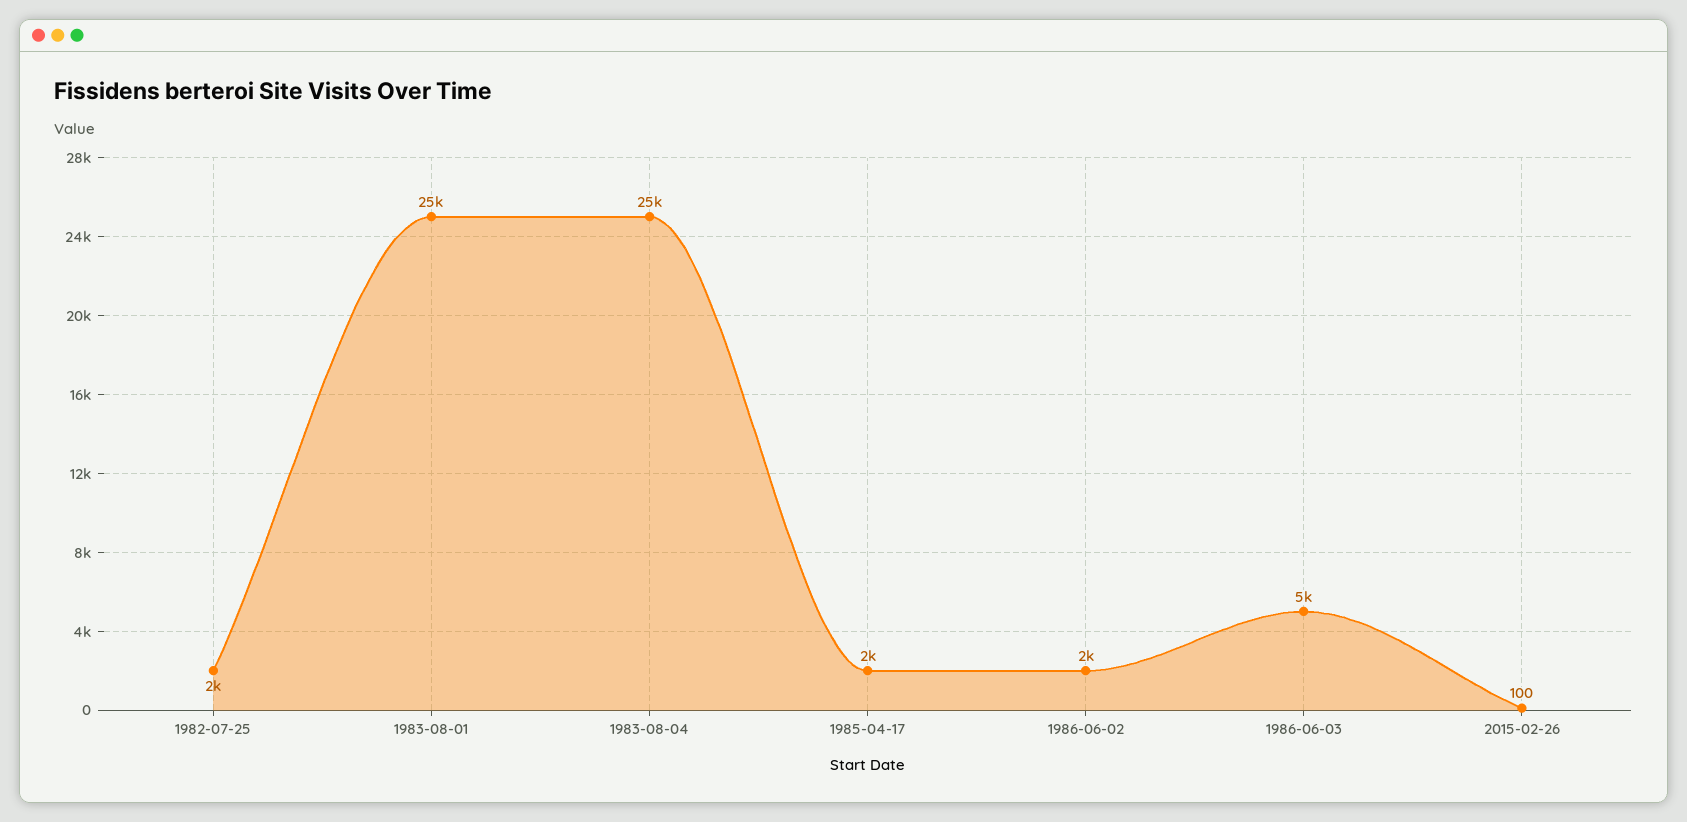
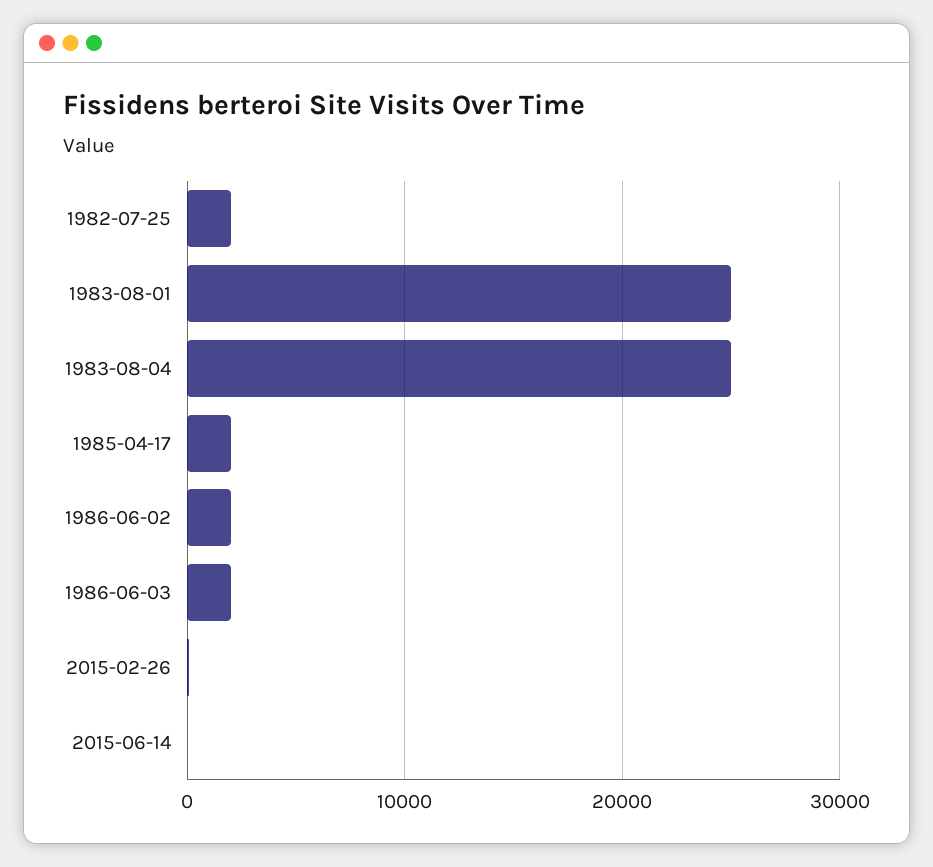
1986-06-03: 5000 -> 2000
2015-06-14: none -> 0

